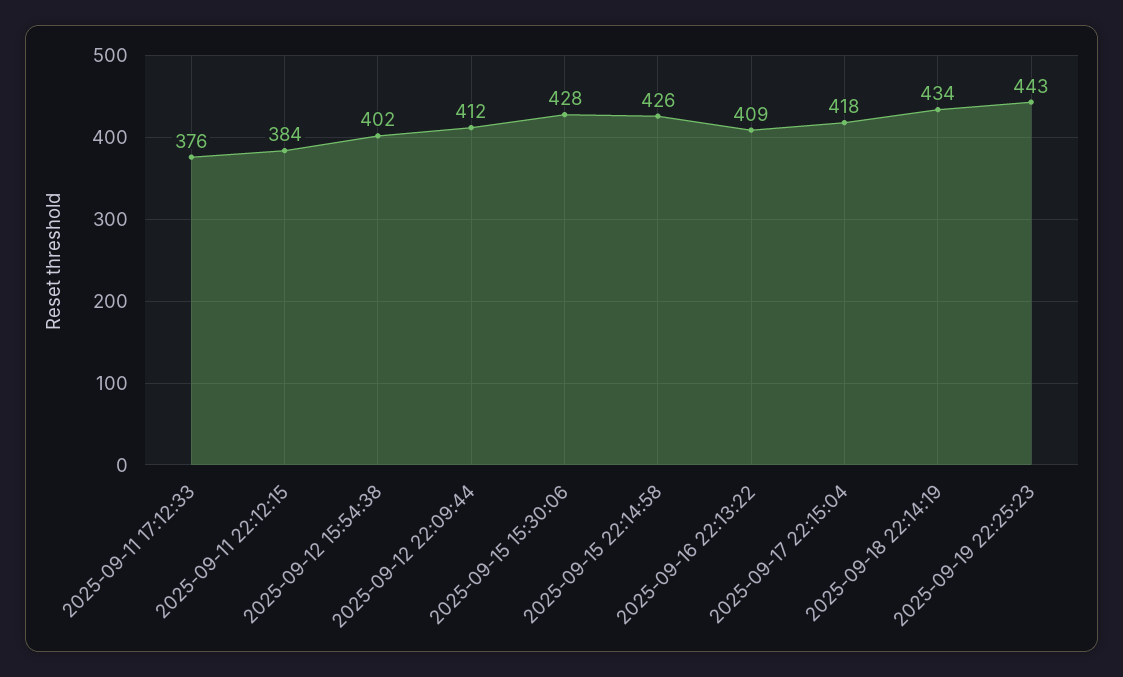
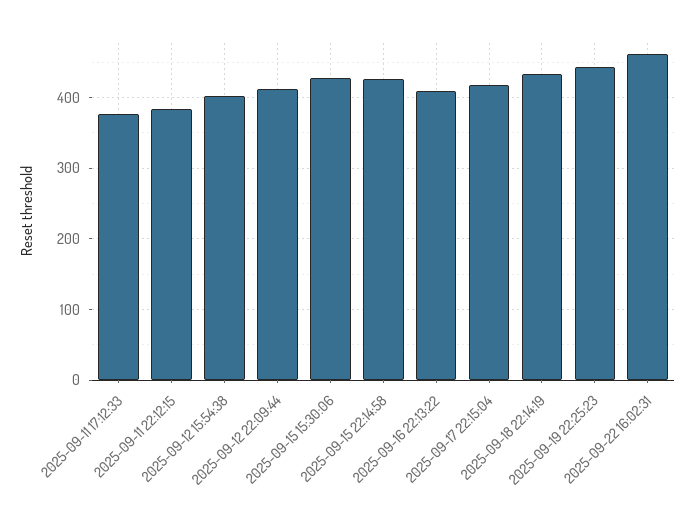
2025-09-22 16:02:31: none -> 460

